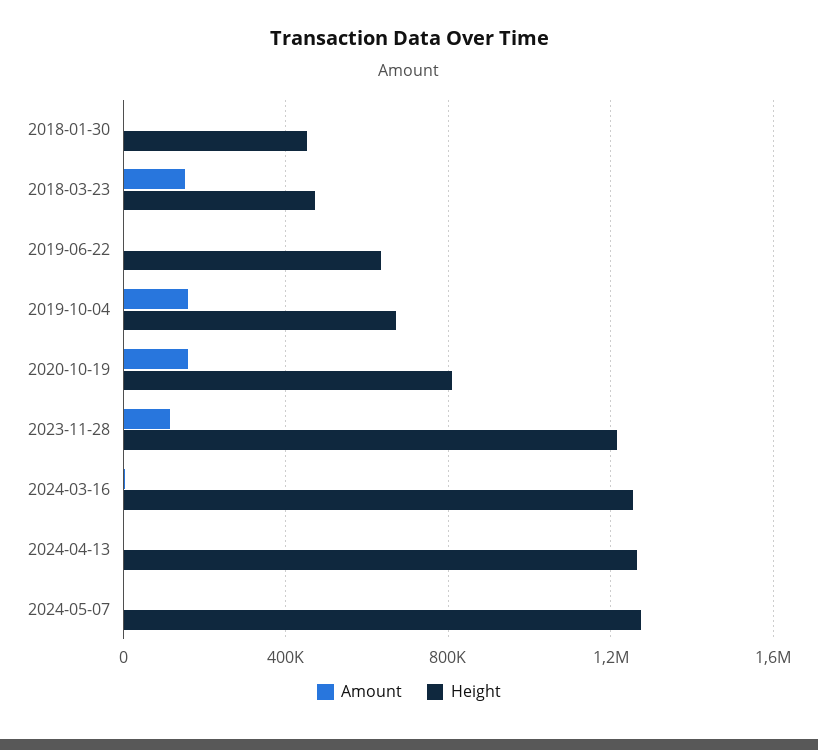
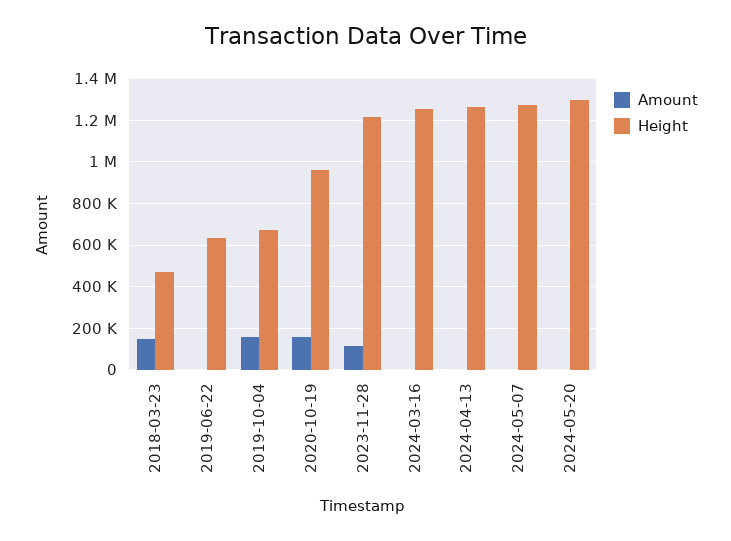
Amount, 2018-01-30: 0 -> none
Height, 2018-01-30: 450000 -> none
Height, 2020-10-19: 800000 -> 950000
Amount, 2024-05-20: none -> 0
Height, 2024-05-20: none -> 1300000

